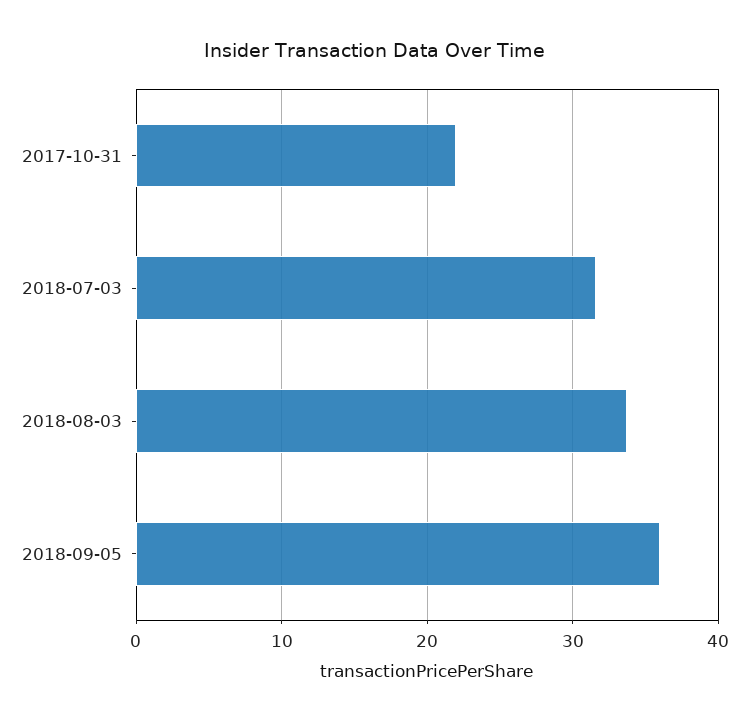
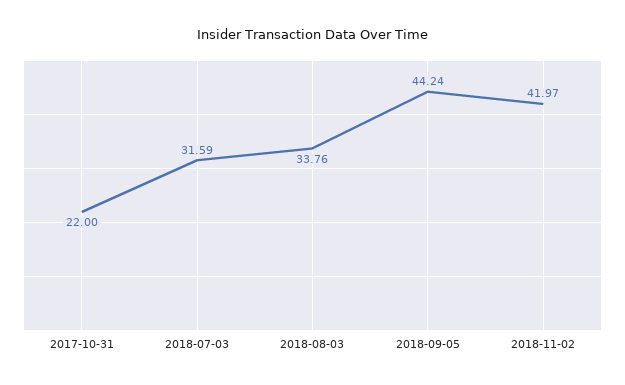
2018-09-05: 36 -> 44.24
2018-11-02: none -> 41.97

